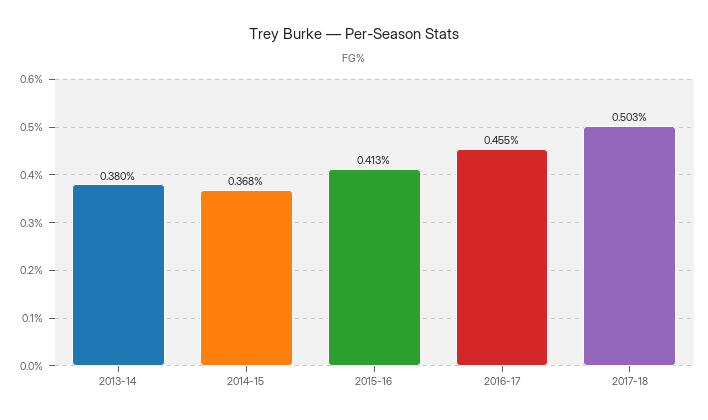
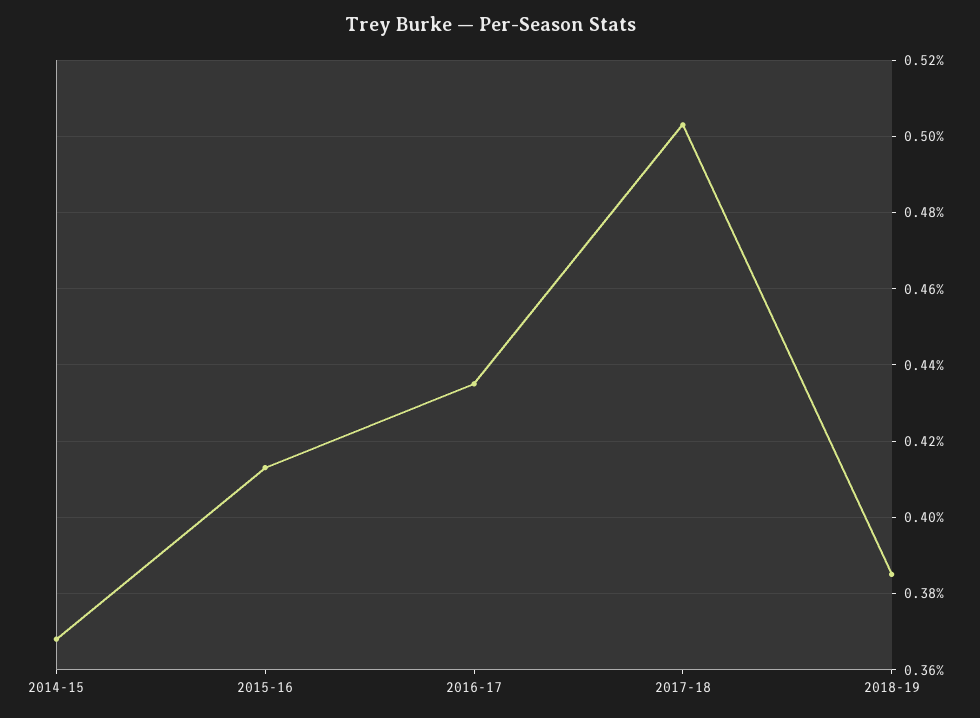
2013-14: 0.38 -> none
2016-17: 0.455 -> 0.435
2018-19: none -> 0.385

